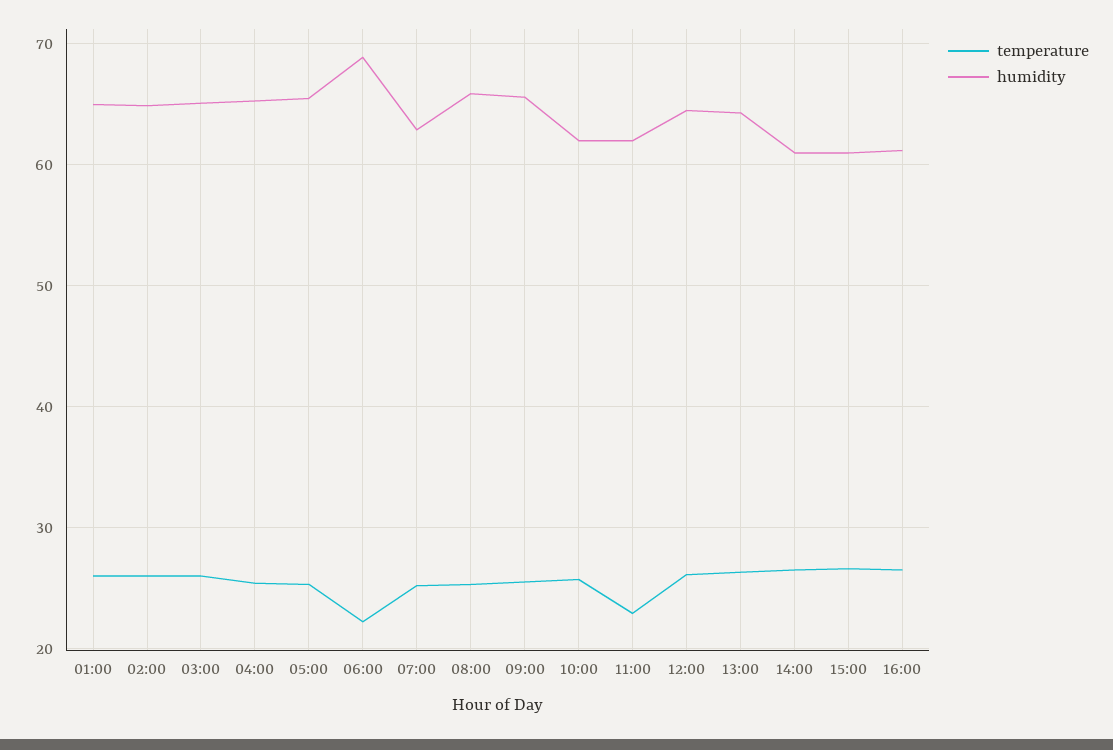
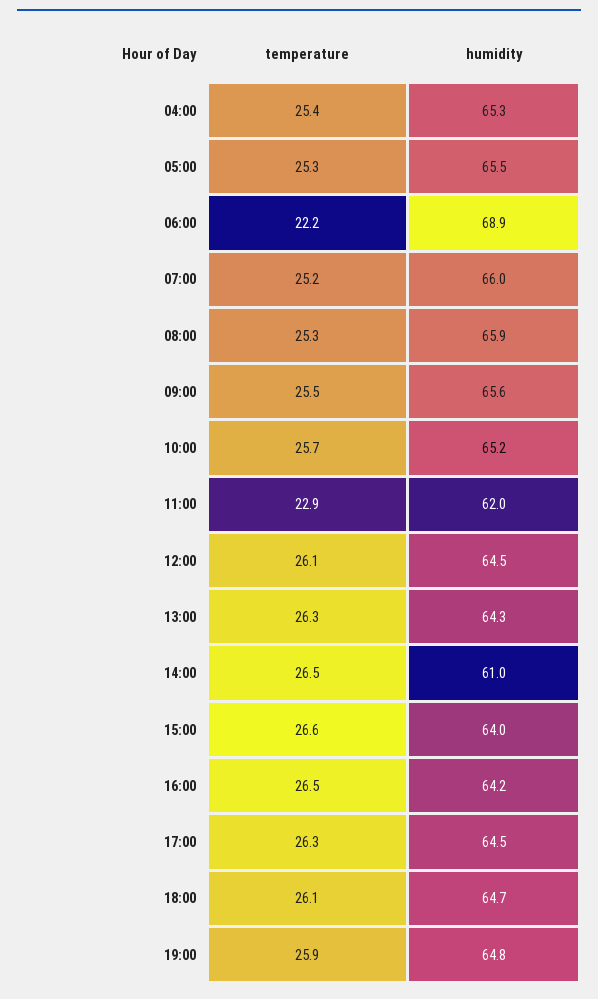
temperature, 01:00: 26 -> none
humidity, 01:00: 65 -> none
temperature, 02:00: 26 -> none
humidity, 02:00: 65 -> none
temperature, 03:00: 26 -> none
humidity, 03:00: 65 -> none
humidity, 07:00: 63 -> 66
humidity, 10:00: 62 -> 65.2
humidity, 15:00: 61 -> 64
humidity, 16:00: 61 -> 64.2
temperature, 17:00: none -> 26.3
humidity, 17:00: none -> 64.5
temperature, 18:00: none -> 26.1
humidity, 18:00: none -> 64.7
temperature, 19:00: none -> 25.9
humidity, 19:00: none -> 64.8

